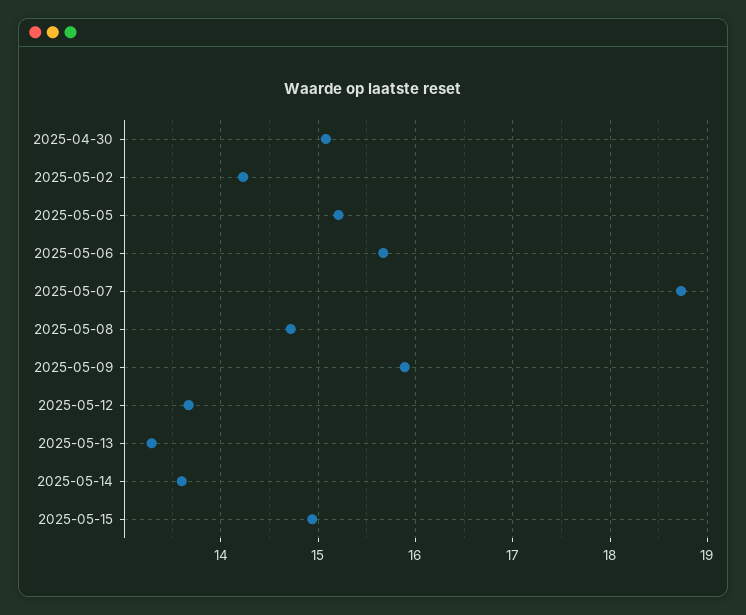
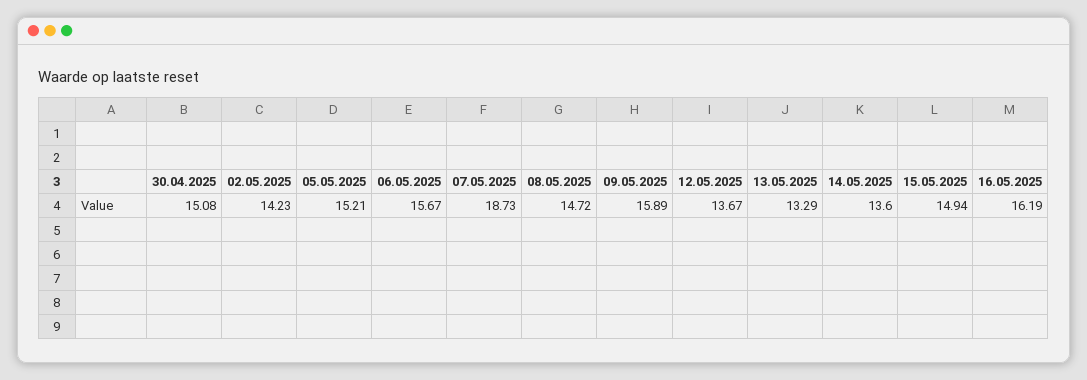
16.05.2025: none -> 16.19

